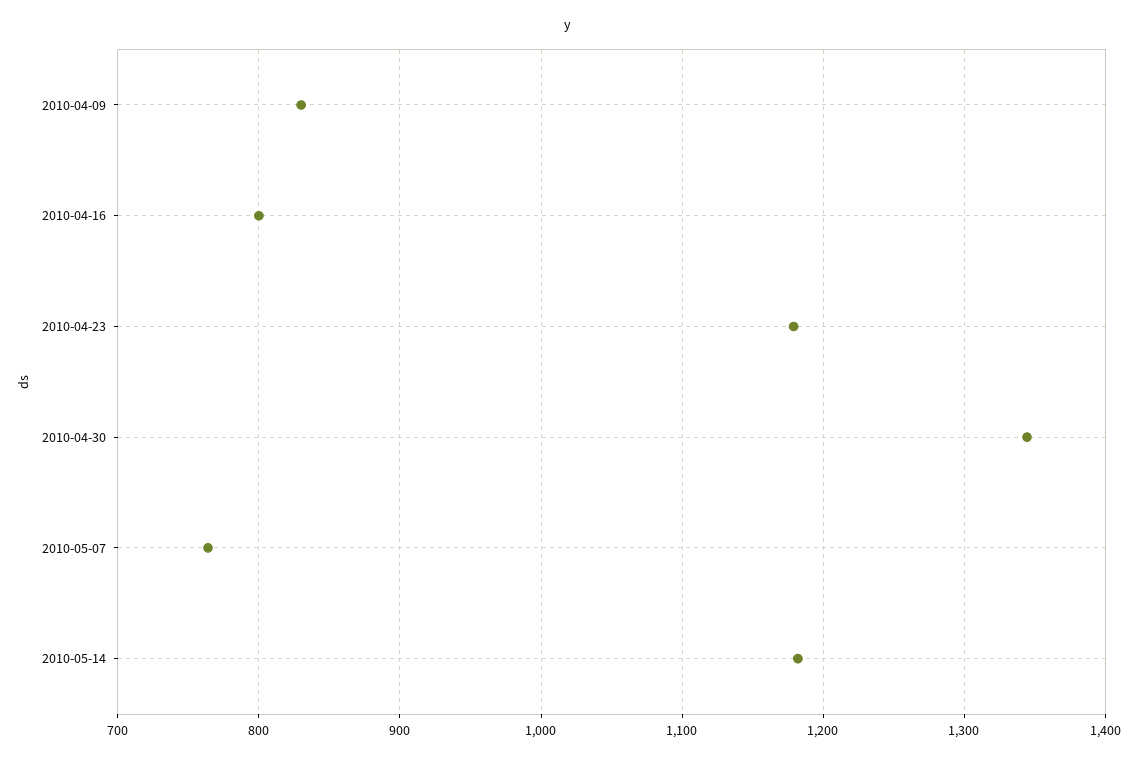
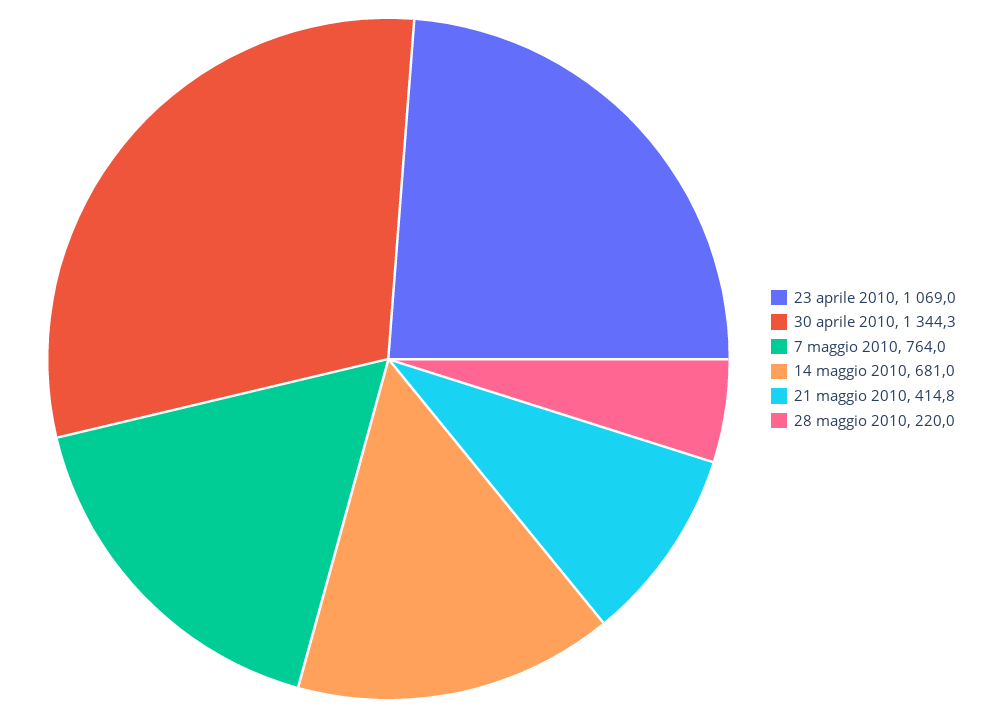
2010-04-09: 830 -> none
2010-04-16: 800 -> none
2010-04-23: 1180 -> 1069
2010-05-14: 1180 -> 681
21 maggio 2010: none -> 414.8
28 maggio 2010: none -> 220

